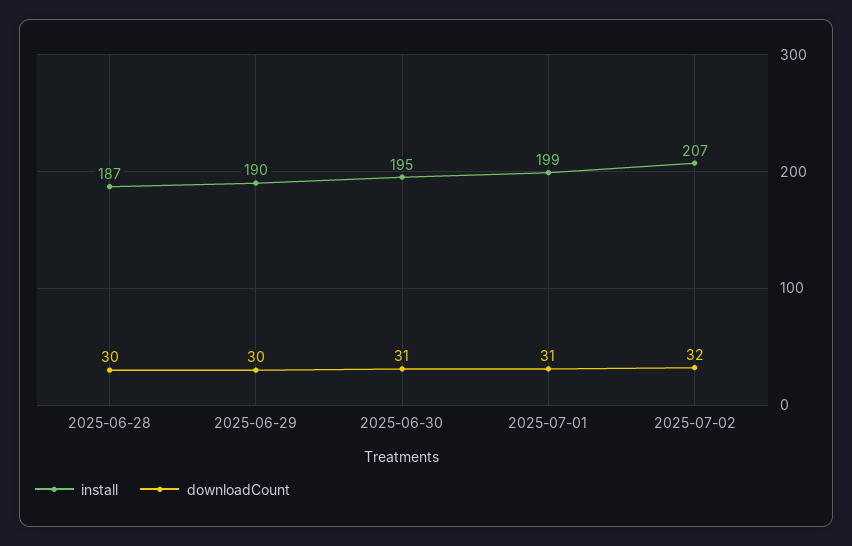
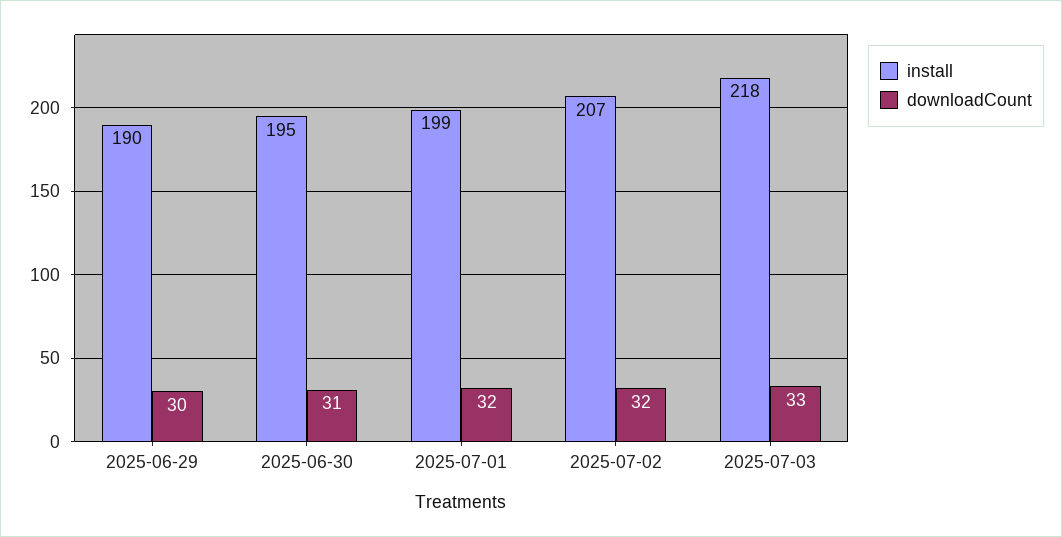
install, 2025-06-28: 187 -> none
downloadCount, 2025-06-28: 30 -> none
downloadCount, 2025-07-01: 31 -> 32
install, 2025-07-03: none -> 218
downloadCount, 2025-07-03: none -> 33

